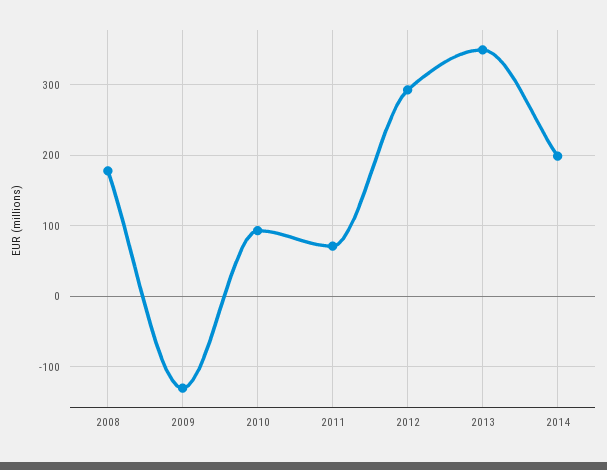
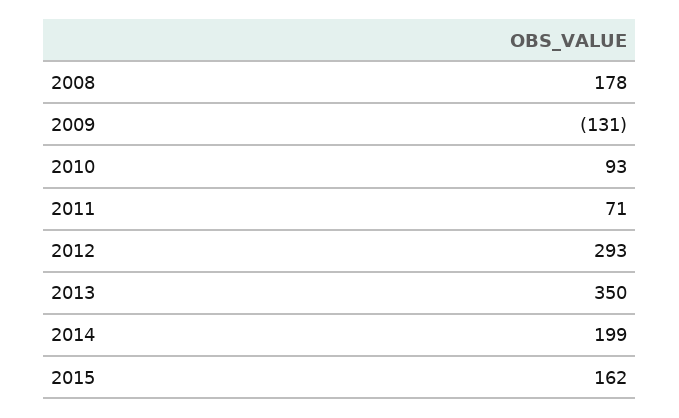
2015: none -> 162

